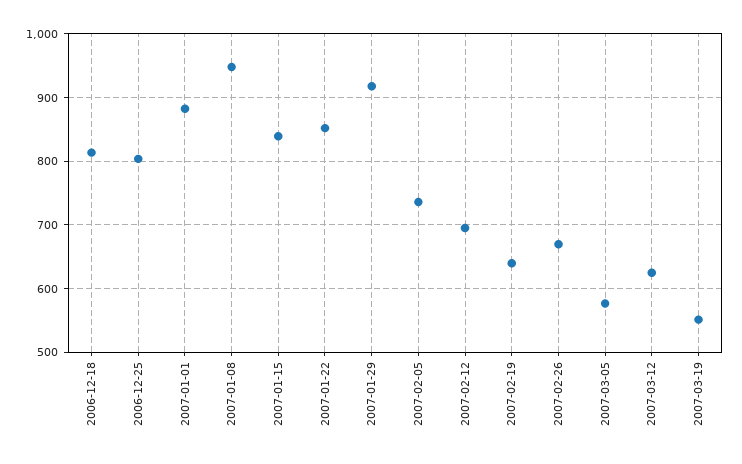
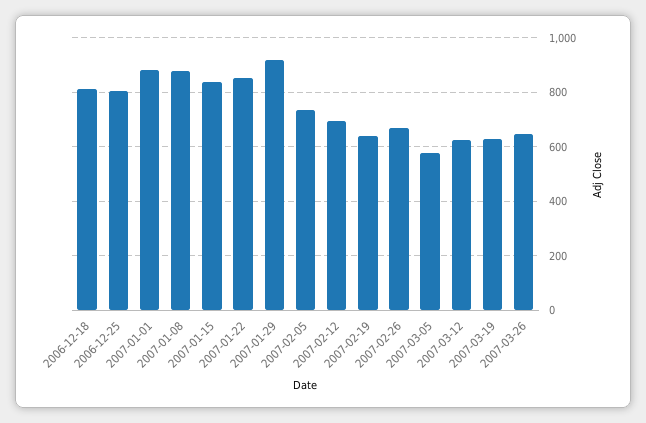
2007-01-08: 950 -> 875
2007-03-19: 550 -> 625
2007-03-26: none -> 650

